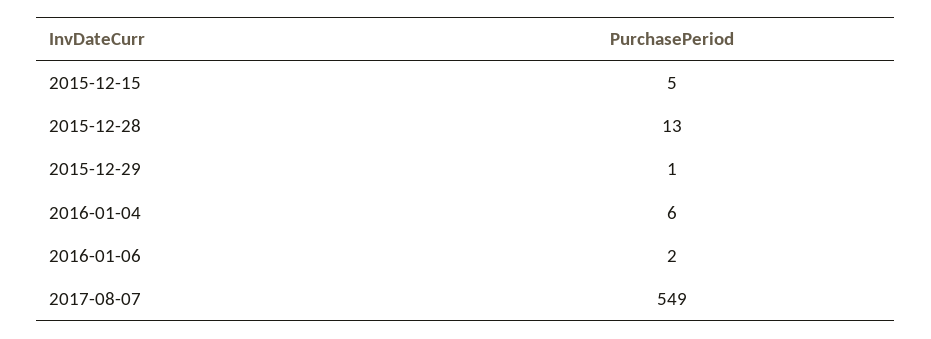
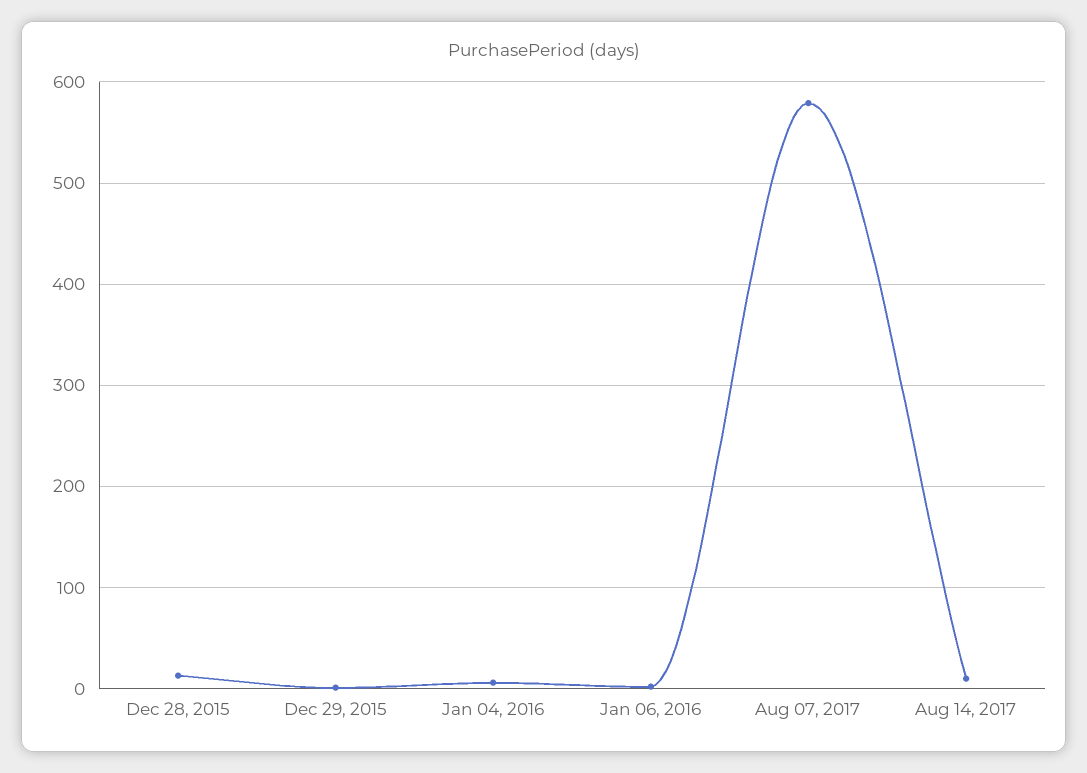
2015-12-15: 5 -> none
2017-08-07: 549 -> 580
Aug 14, 2017: none -> 10

